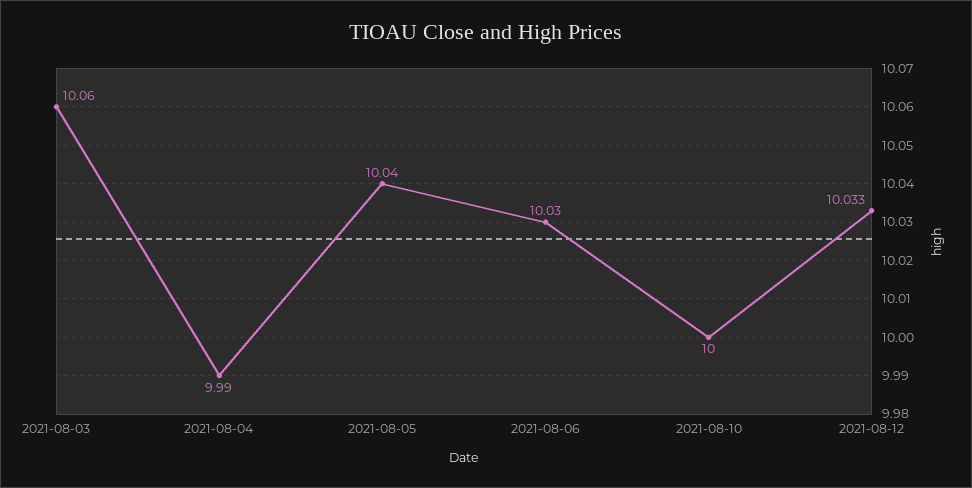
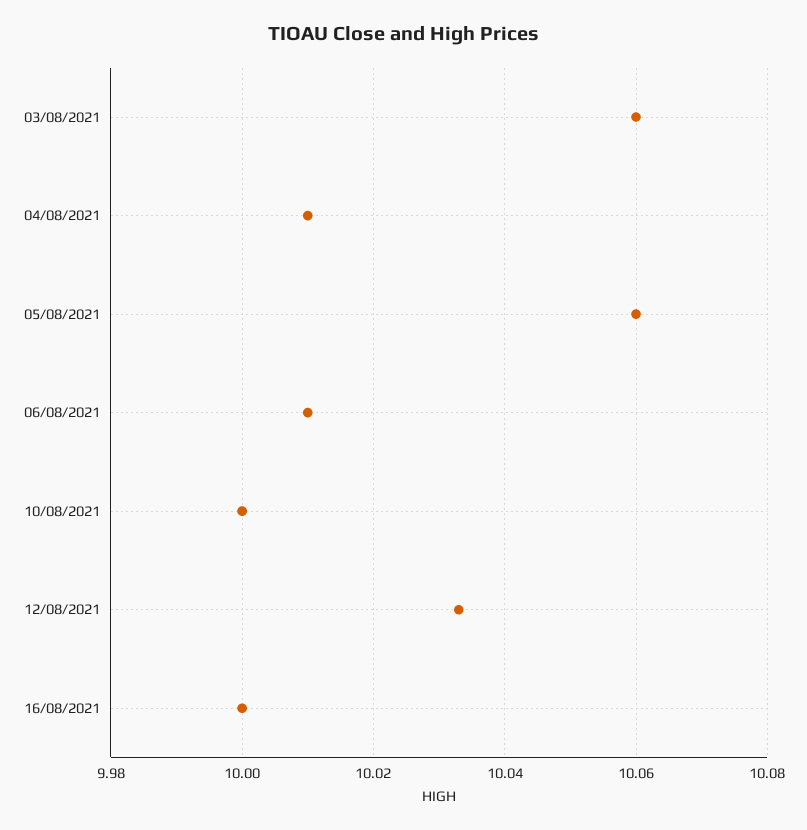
2021-08-04: 9.99 -> 10.01
2021-08-05: 10.04 -> 10.06
2021-08-06: 10.03 -> 10.01
16/08/2021: none -> 10

